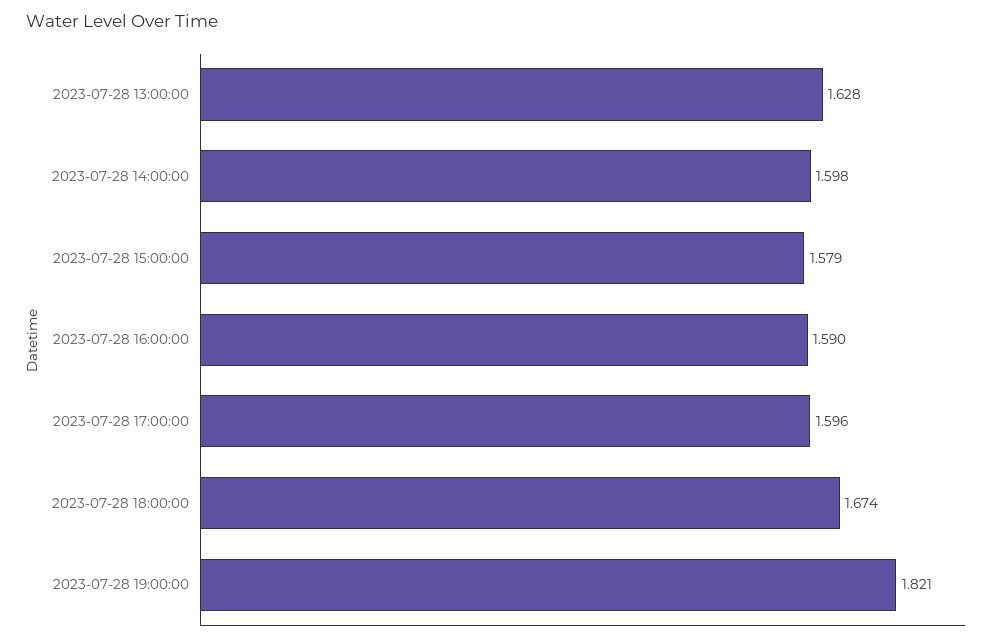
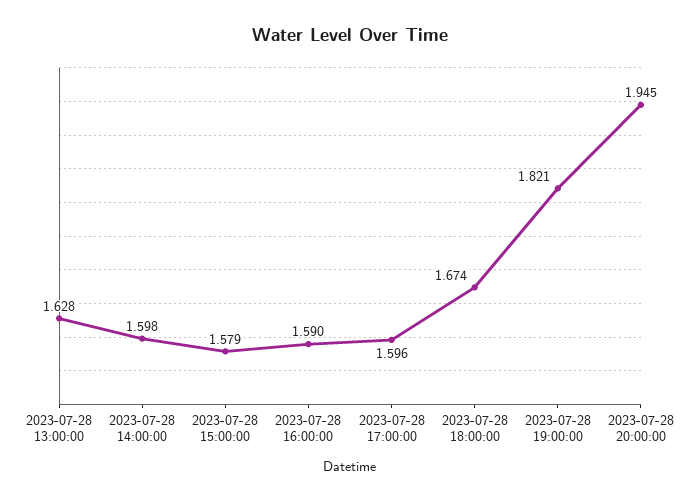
2023-07-28 20:00:00: none -> 1.945

